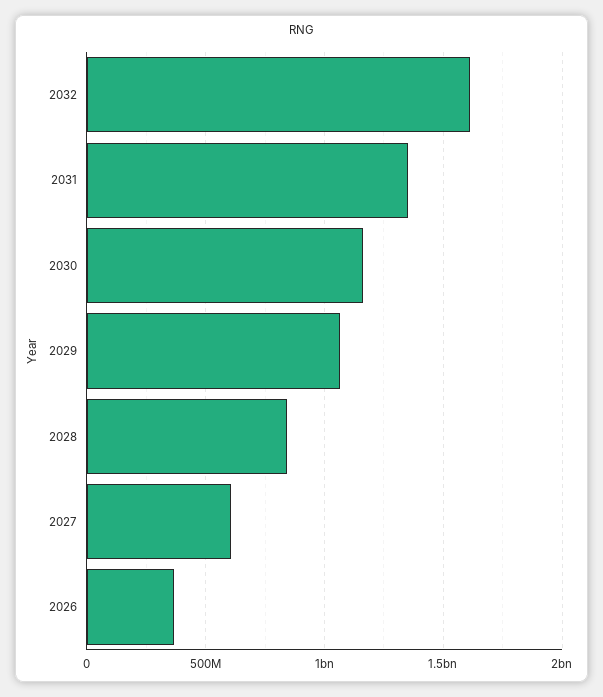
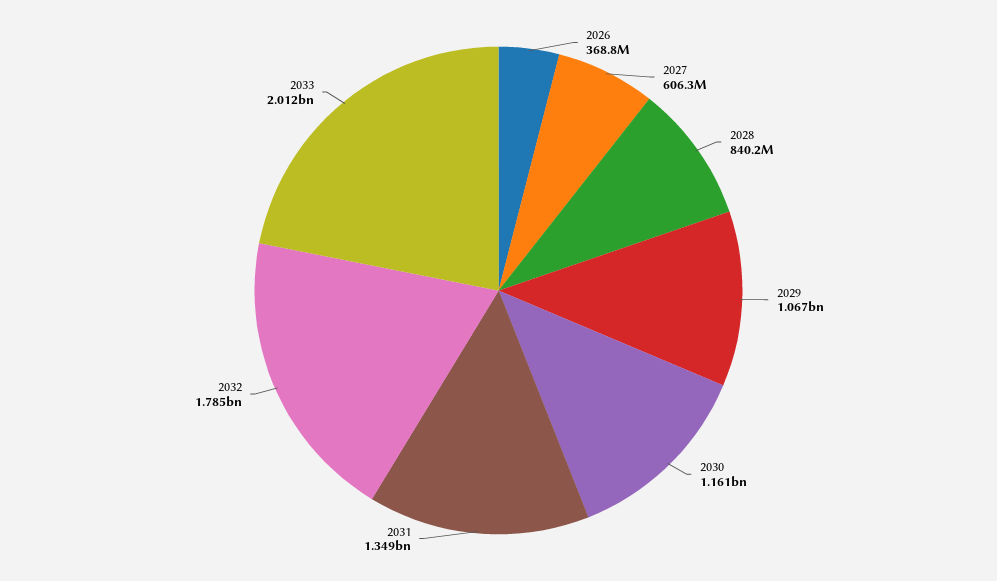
2032: 1600000000 -> 1785000000
2033: none -> 2012000000

